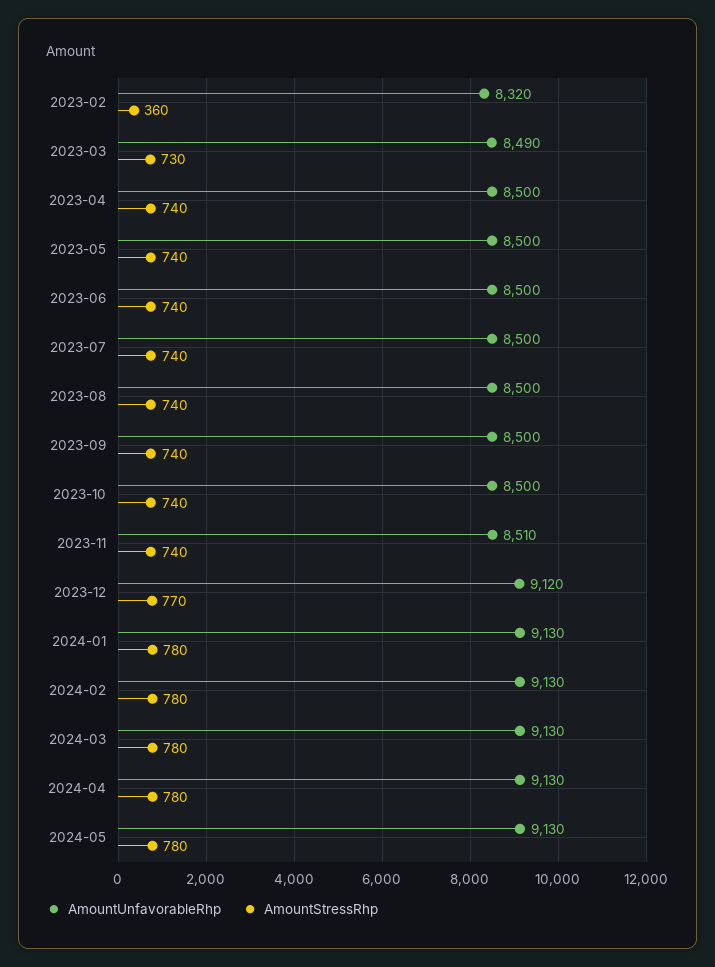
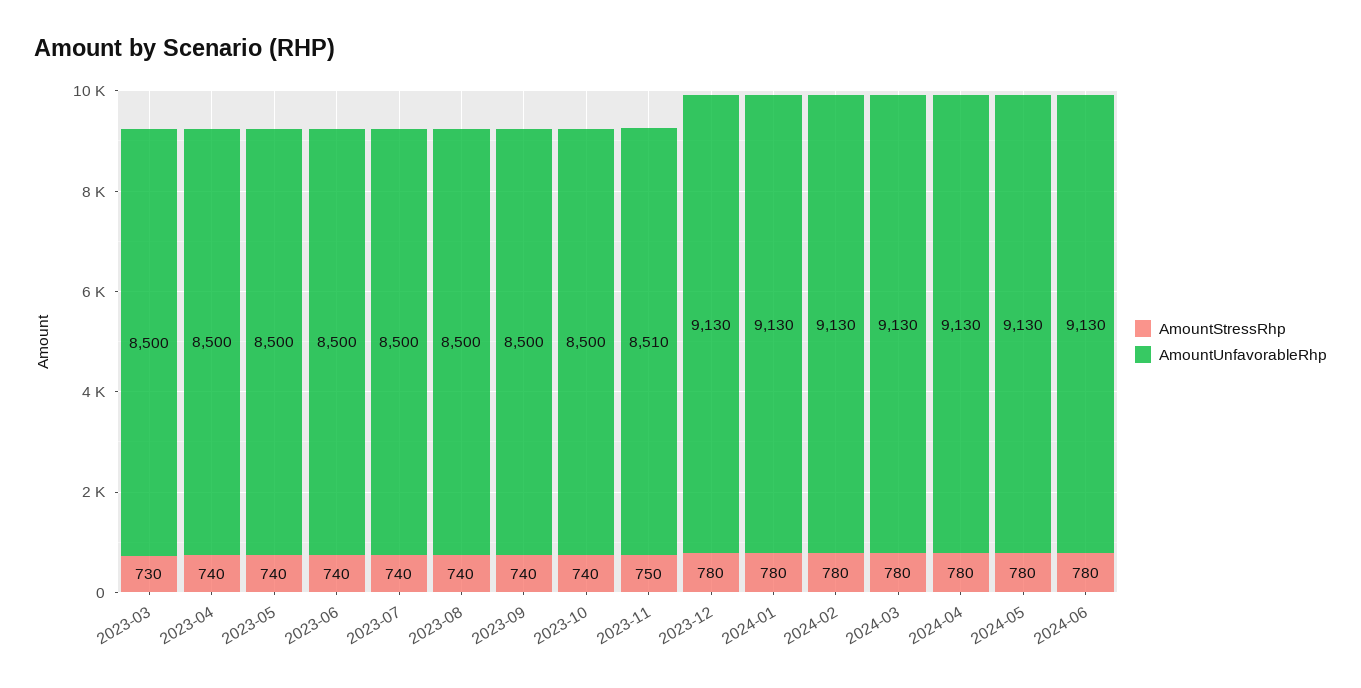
AmountUnfavorableRhp, 2023-02: 8320 -> none
AmountStressRhp, 2023-02: 360 -> none
AmountUnfavorableRhp, 2023-03: 8490 -> 8500
AmountStressRhp, 2023-11: 740 -> 750
AmountUnfavorableRhp, 2023-12: 9120 -> 9130
AmountStressRhp, 2023-12: 770 -> 780
AmountStressRhp, 2024-06: none -> 780
AmountUnfavorableRhp, 2024-06: none -> 9130

